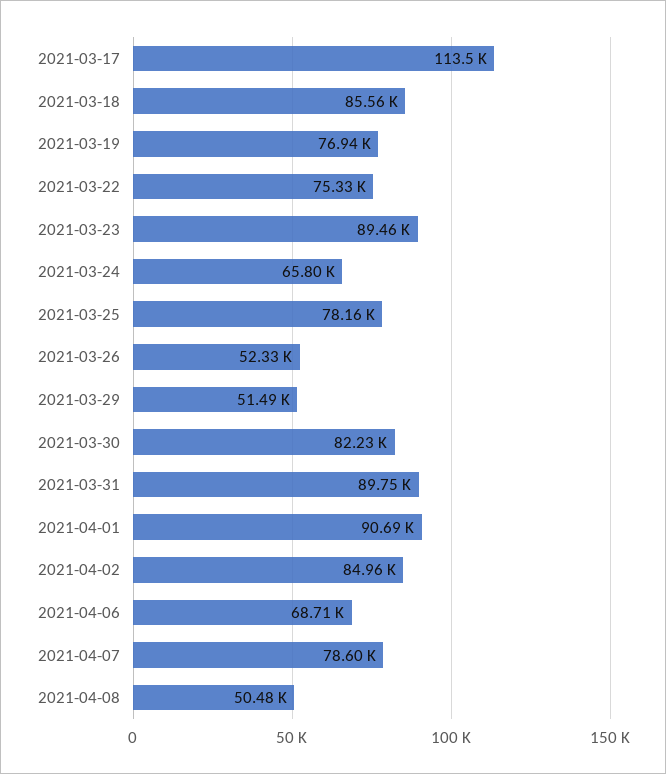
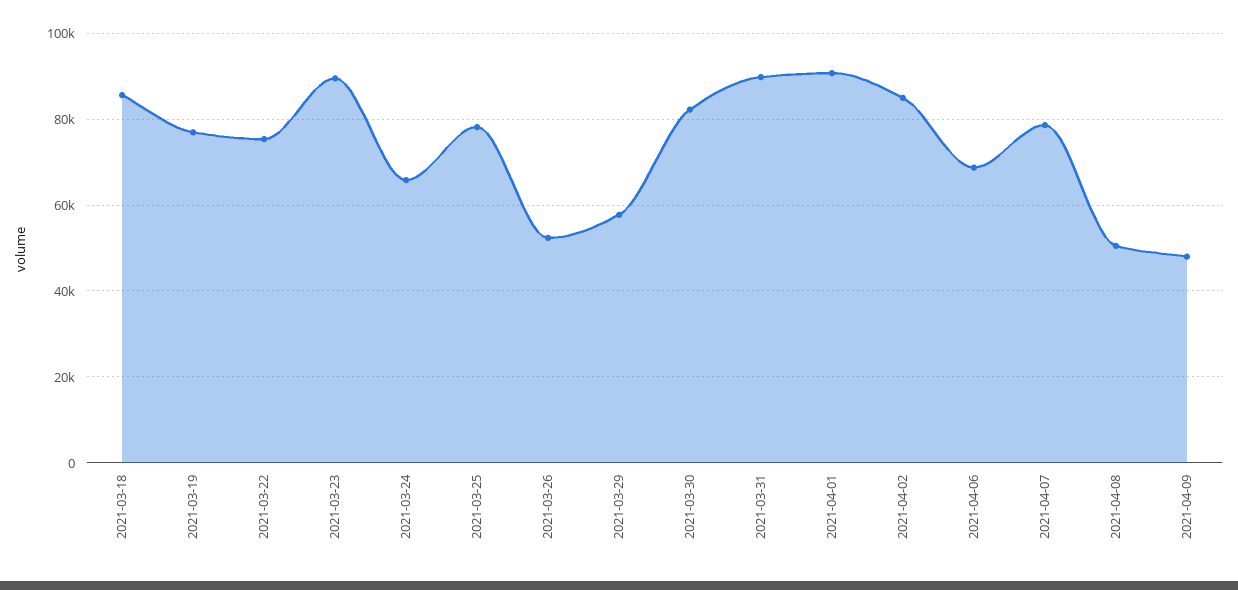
2021-03-17: 113500 -> none
2021-03-29: 51490 -> 58000
2021-04-09: none -> 48000

